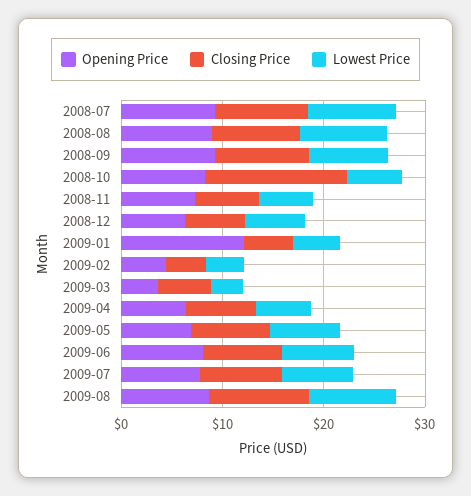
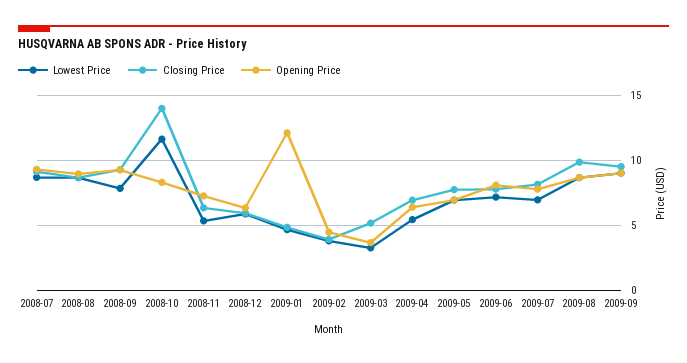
Lowest Price, 2008-10: 6 -> 11.5
Lowest Price, 2009-09: none -> 9
Closing Price, 2009-09: none -> 9.5
Opening Price, 2009-09: none -> 9

